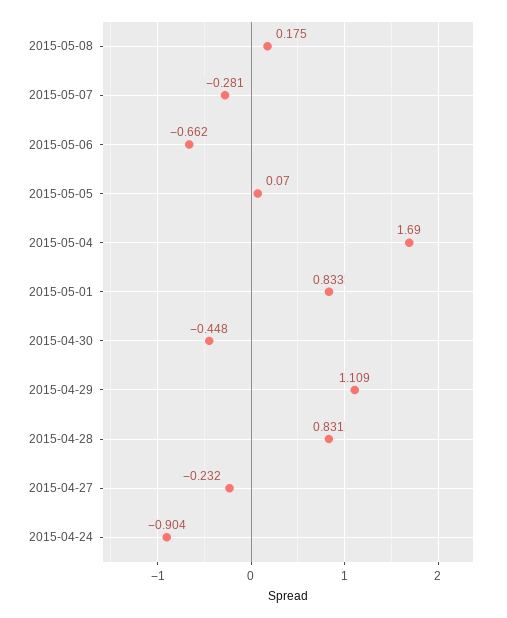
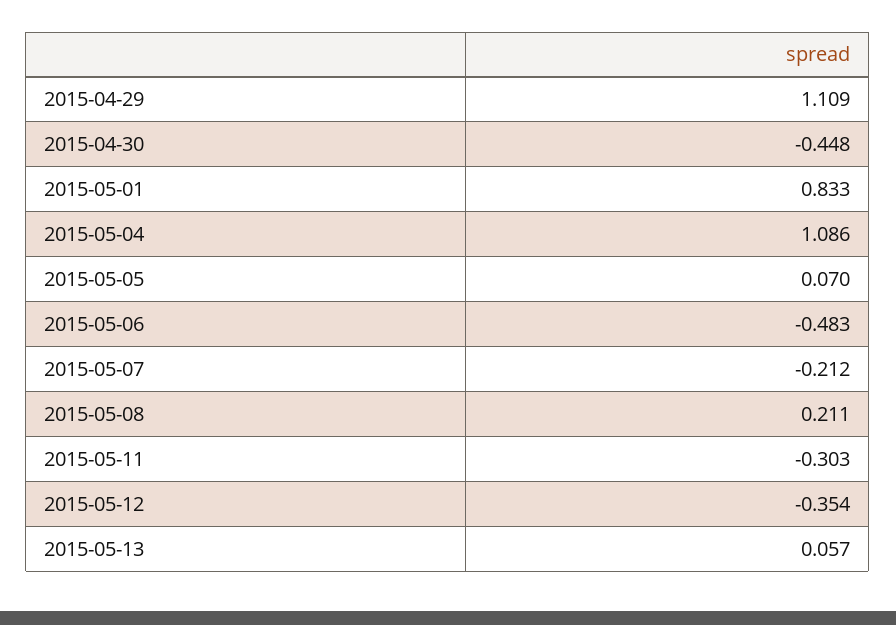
2015-05-08: 0.175 -> 0.211
2015-05-07: -0.281 -> -0.212
2015-05-06: -0.662 -> -0.483
2015-05-04: 1.69 -> 1.086
2015-04-28: 0.831 -> none
2015-04-27: -0.232 -> none
2015-04-24: -0.904 -> none
2015-05-11: none -> -0.303
2015-05-12: none -> -0.354
2015-05-13: none -> 0.057

